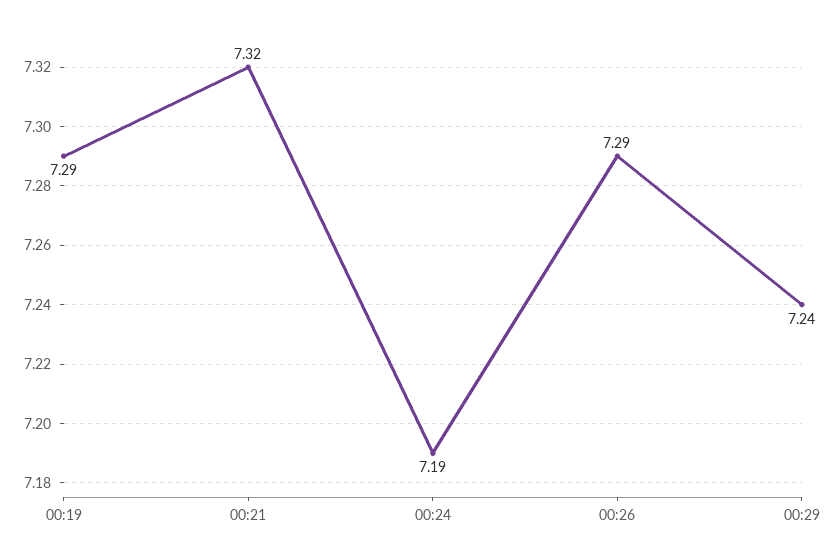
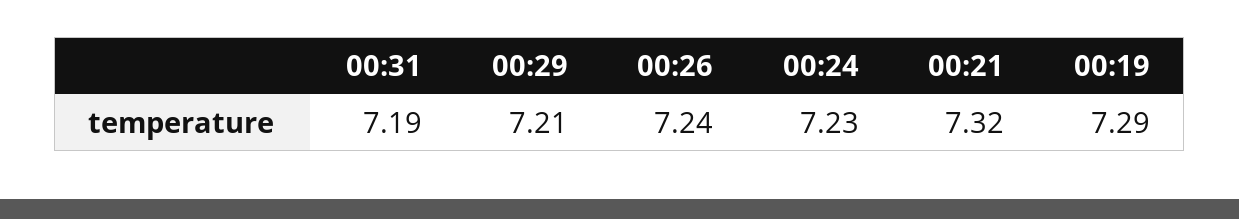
00:24: 7.19 -> 7.23
00:26: 7.29 -> 7.24
00:29: 7.24 -> 7.21
00:31: none -> 7.19

